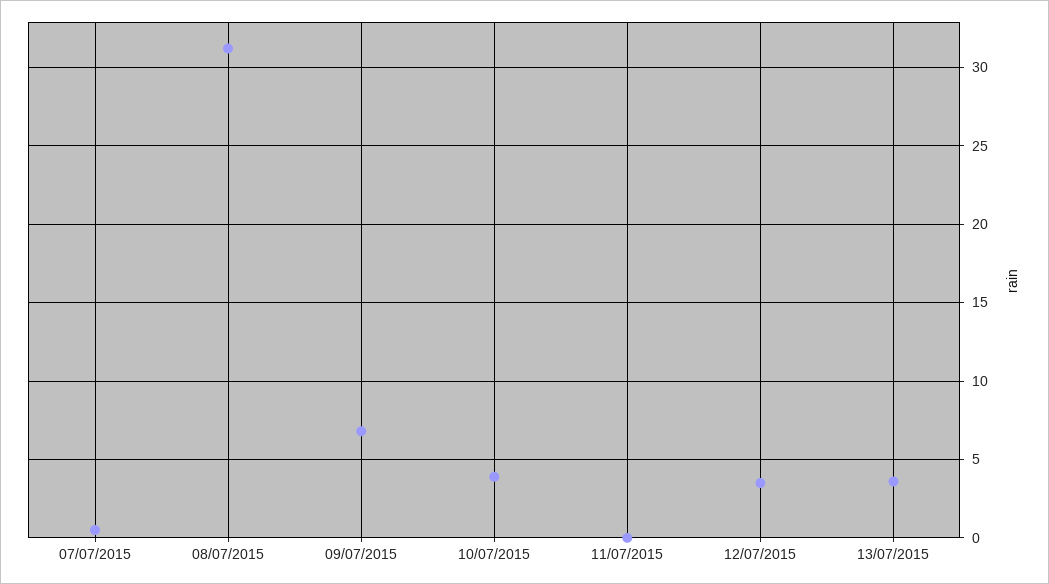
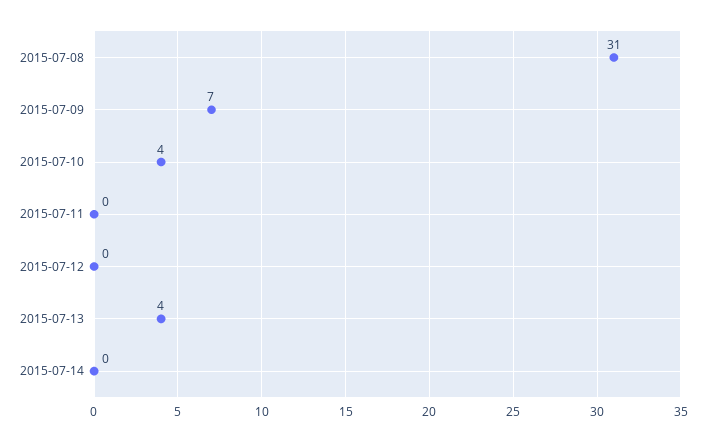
07/07/2015: 0.5 -> none
12/07/2015: 3.5 -> 0
2015-07-14: none -> 0

